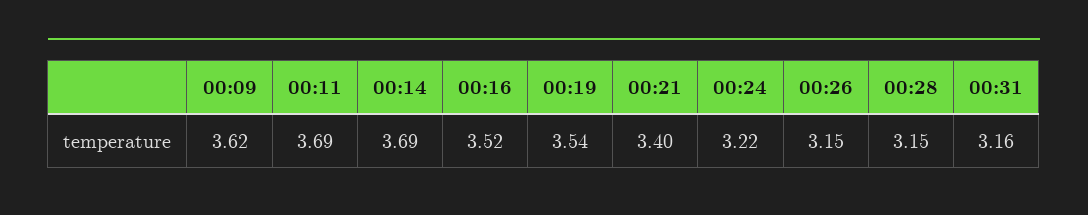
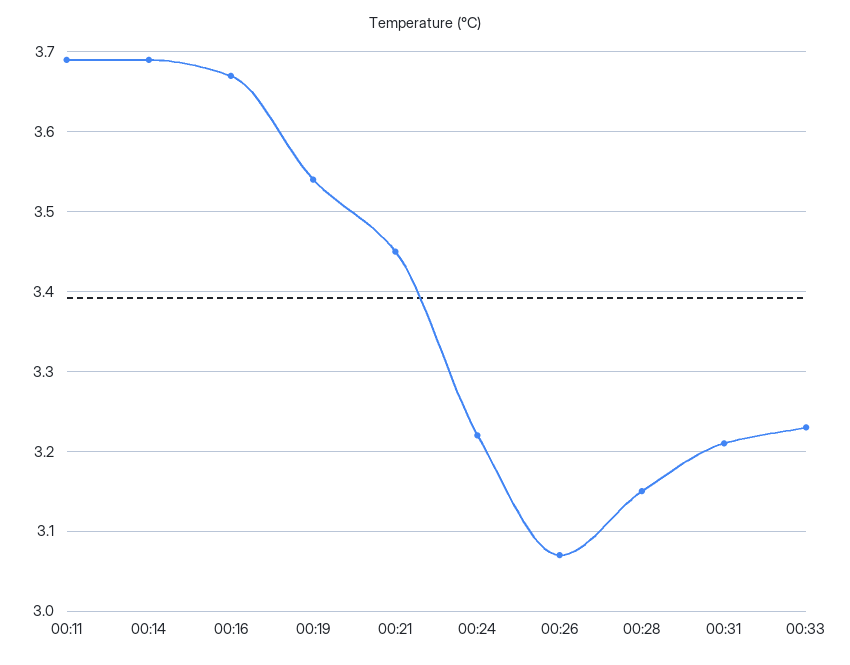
00:09: 3.62 -> none
00:16: 3.52 -> 3.67
00:21: 3.4 -> 3.45
00:26: 3.15 -> 3.07
00:31: 3.16 -> 3.21
00:33: none -> 3.23

